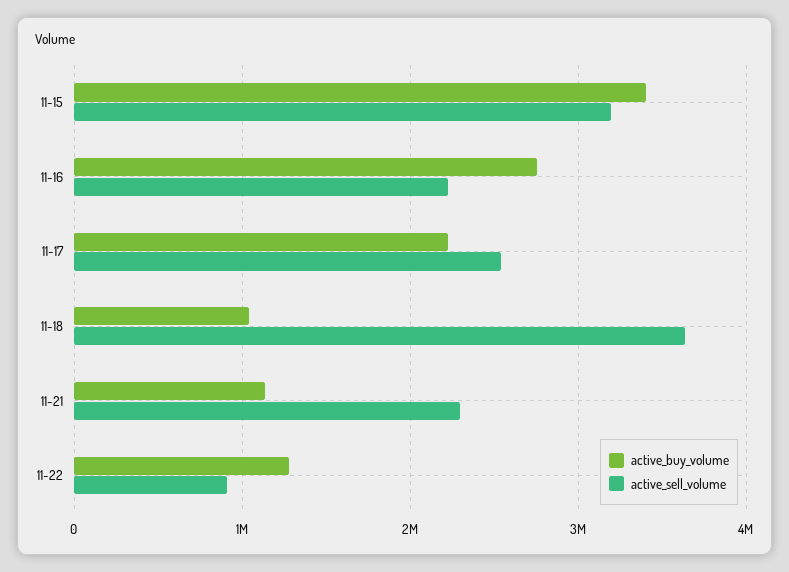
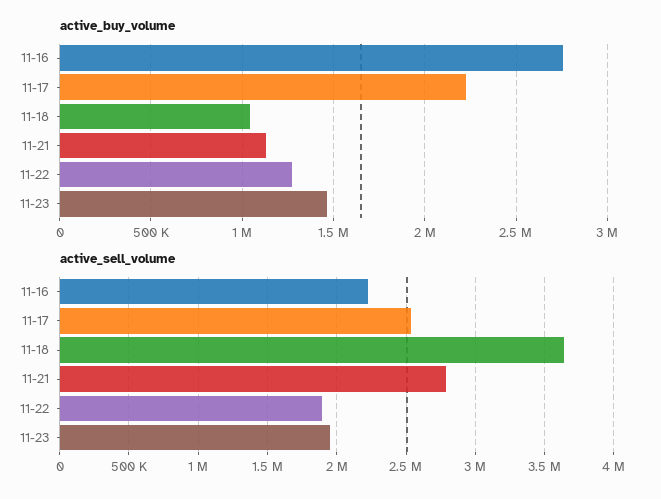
active_buy_volume, 11-15: 3400000 -> none
active_sell_volume, 11-15: 3200000 -> none
active_sell_volume, 11-21: 2300000 -> 2800000
active_sell_volume, 11-22: 900000 -> 1900000
active_buy_volume, 11-23: none -> 1450000
active_sell_volume, 11-23: none -> 1950000

